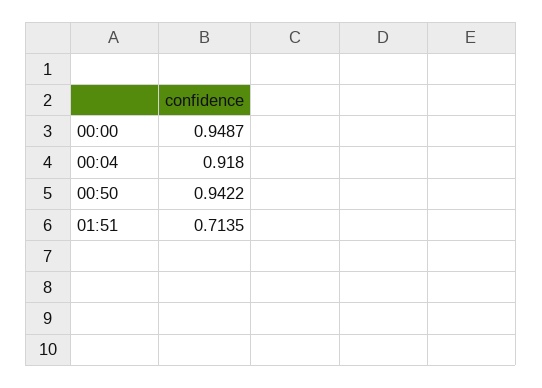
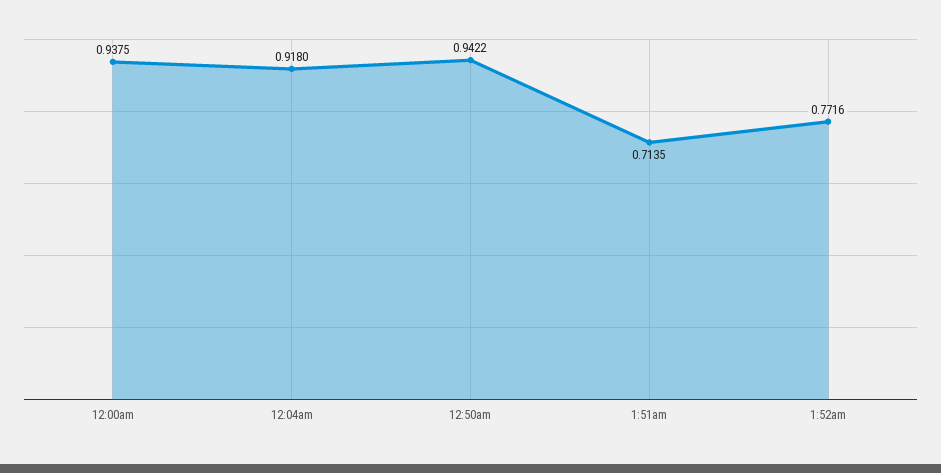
00:00: 0.9487 -> 0.9375
1:52am: none -> 0.7716

